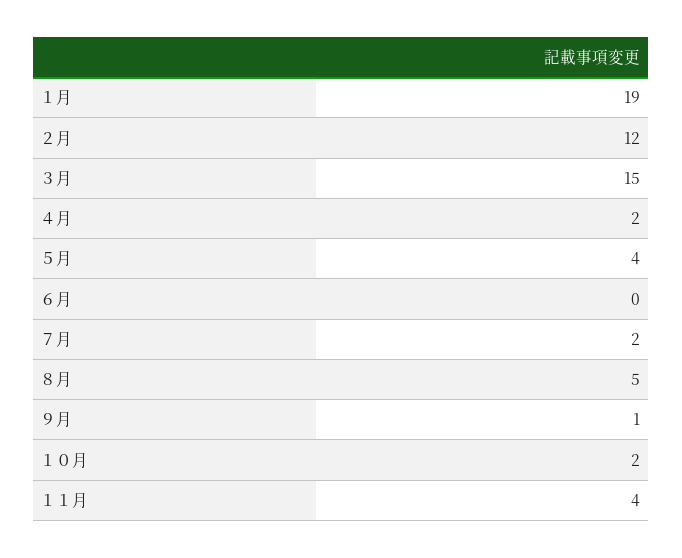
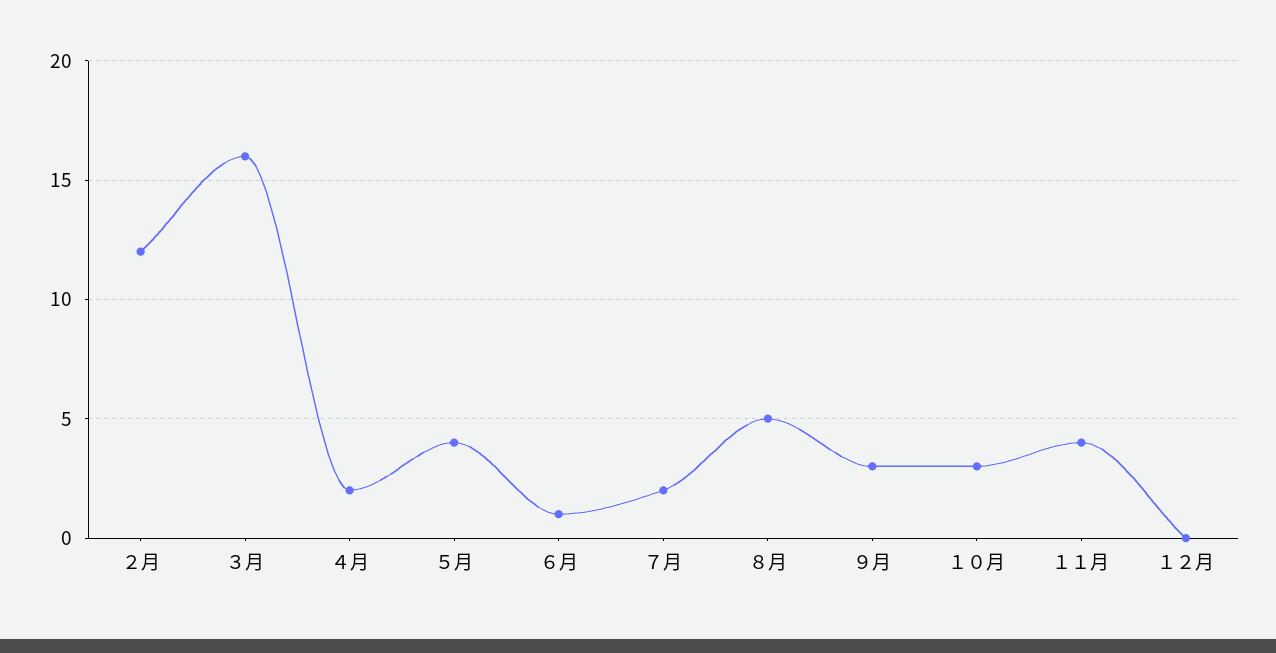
１月: 19 -> none
３月: 15 -> 16
６月: 0 -> 1
９月: 1 -> 3
１０月: 2 -> 3
１２月: none -> 0

